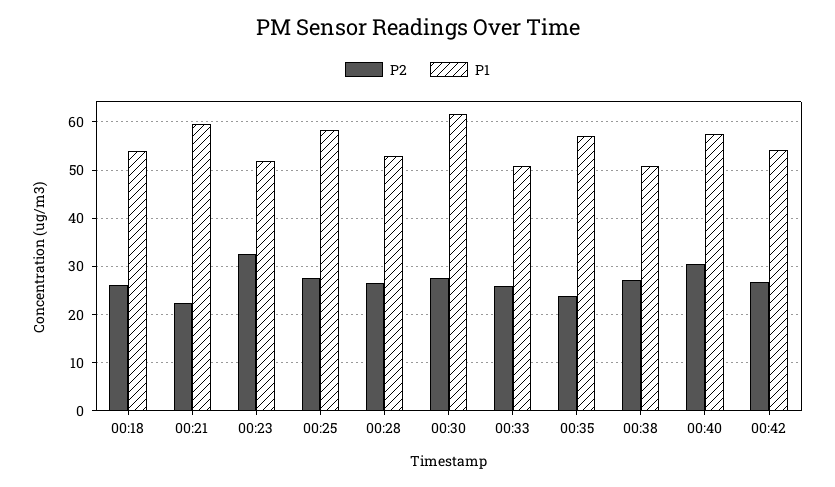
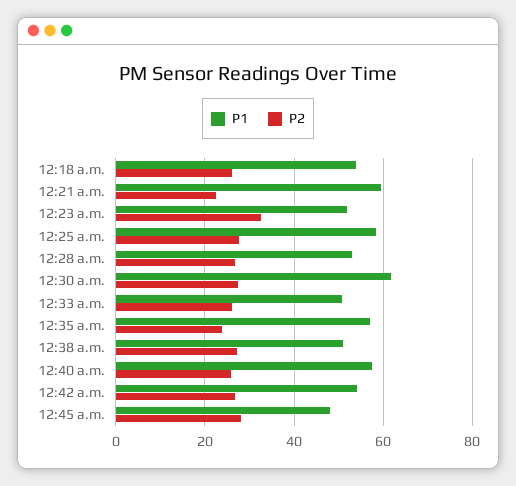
P2, 00:40: 30 -> 26
P1, 12:45 a.m.: none -> 48
P2, 12:45 a.m.: none -> 28

